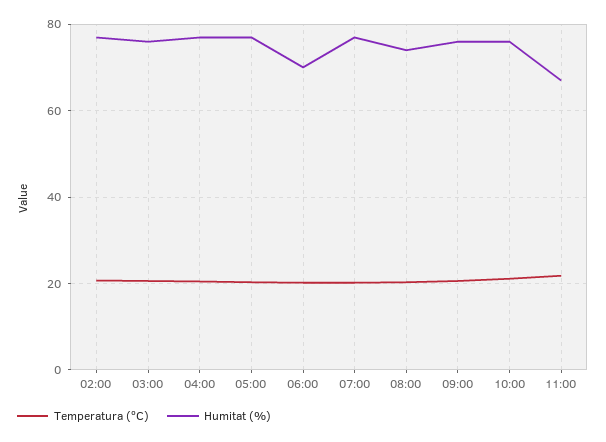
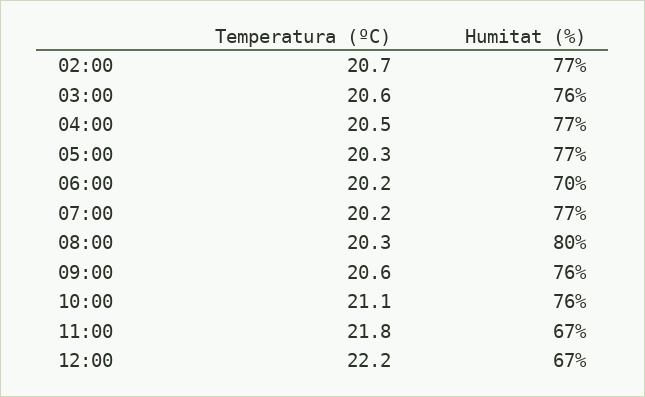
Humitat (%), 08:00: 74 -> 80
Temperatura (ºC), 12:00: none -> 22.2
Humitat (%), 12:00: none -> 67

